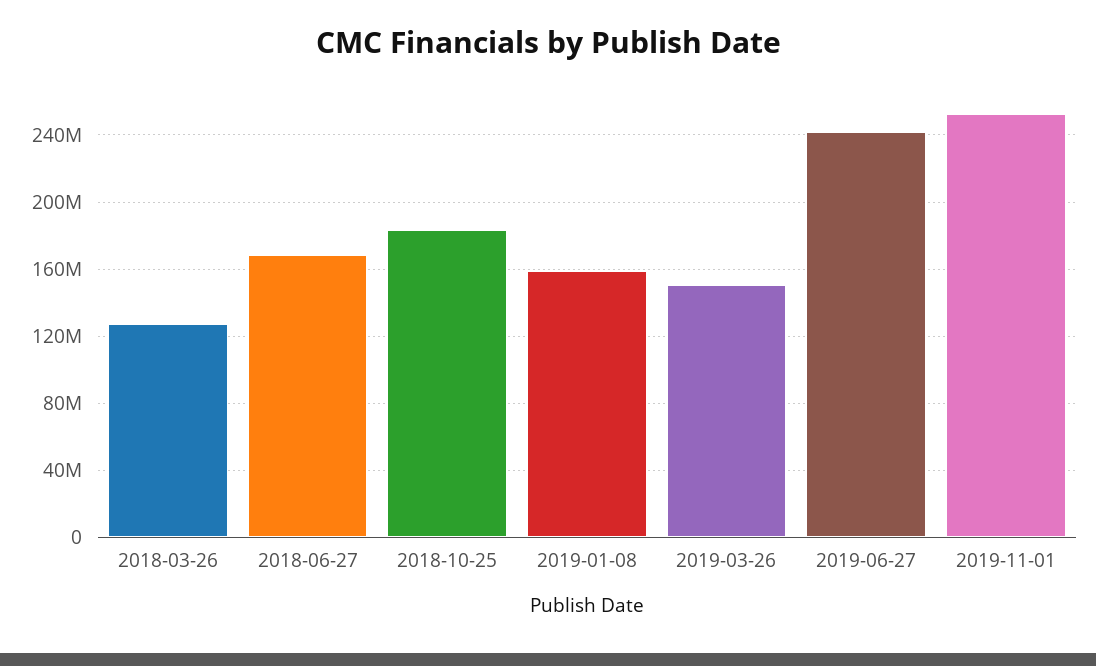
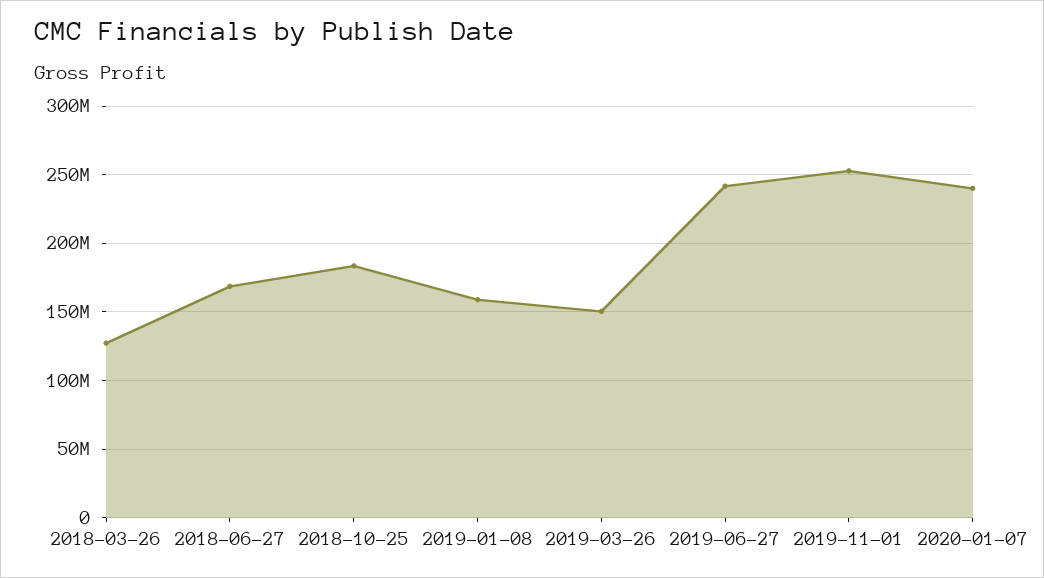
2020-01-07: none -> 240000000

